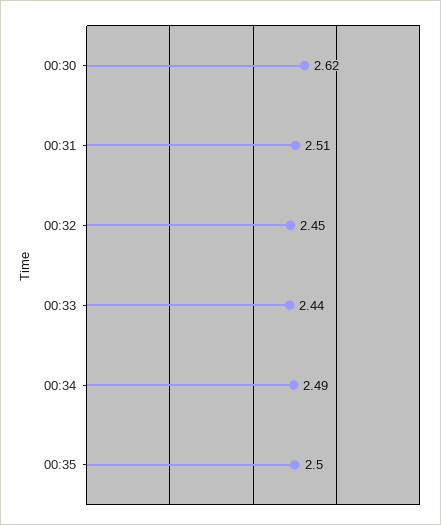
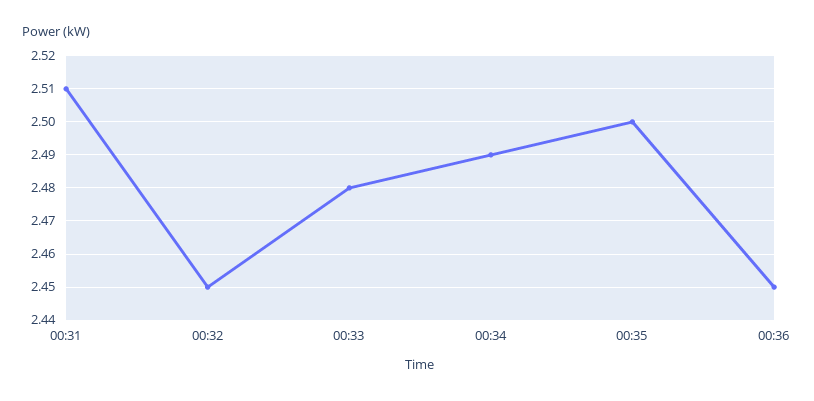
00:30: 2.62 -> none
00:33: 2.44 -> 2.48
00:36: none -> 2.45

